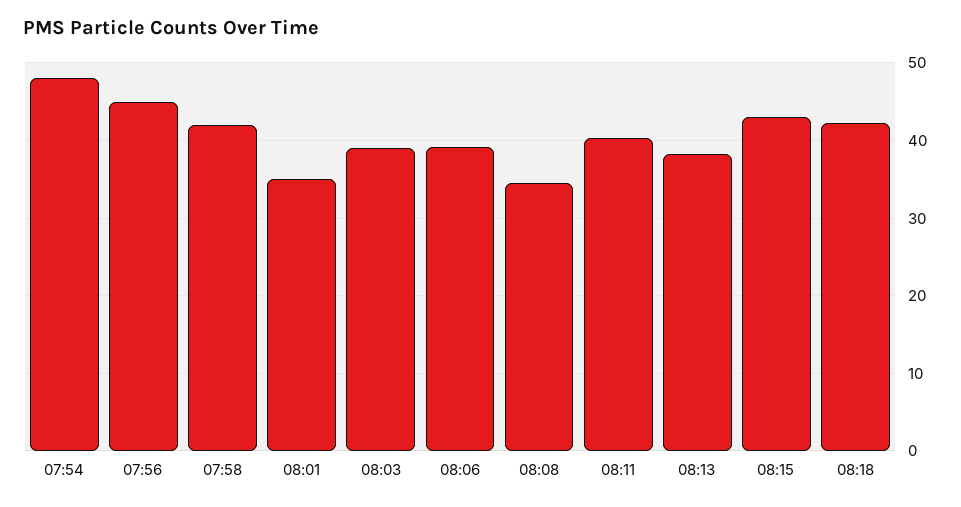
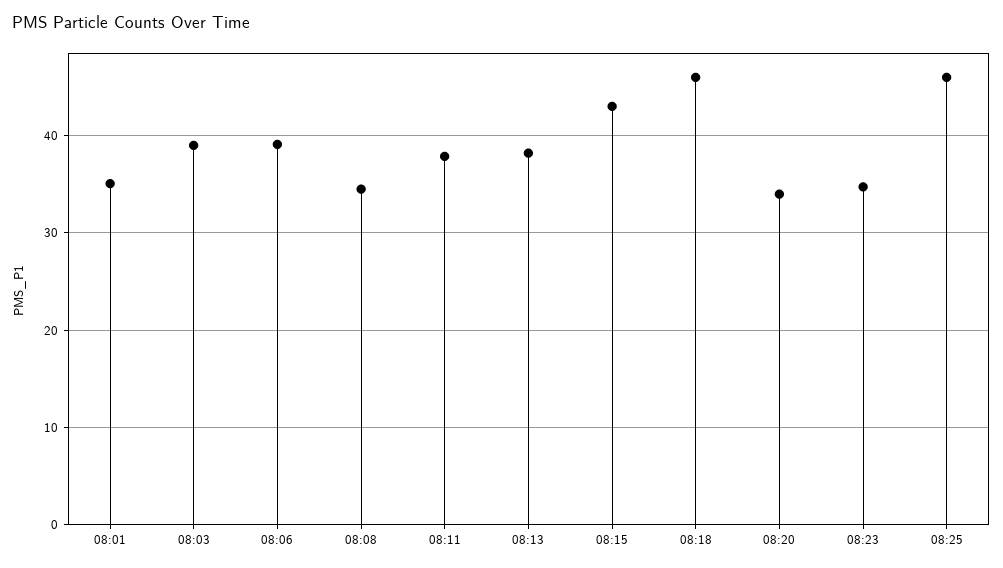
07:54: 48 -> none
07:56: 45 -> none
07:58: 42 -> none
08:11: 40 -> 38
08:18: 42 -> 46
08:20: none -> 34
08:23: none -> 35
08:25: none -> 46

